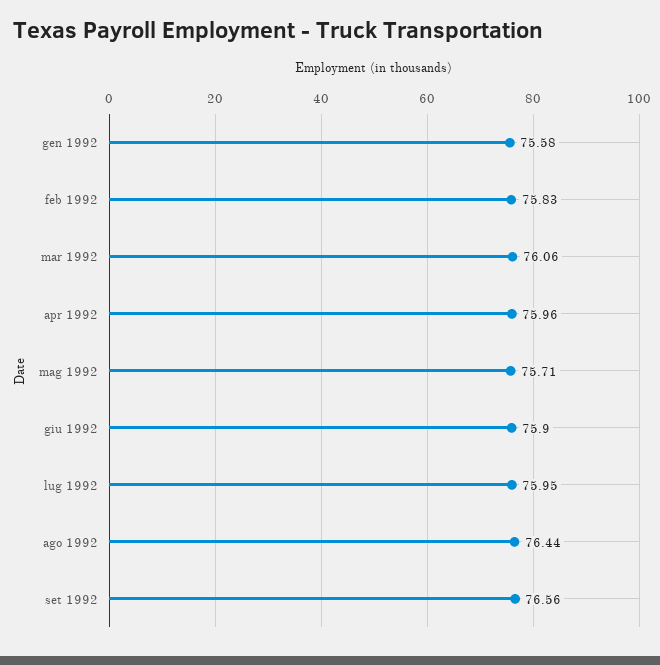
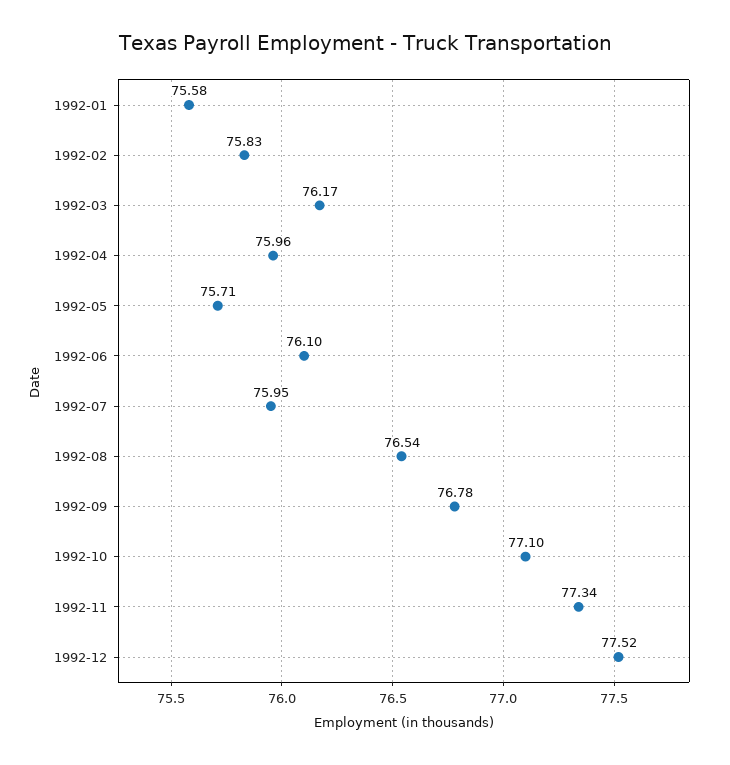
mar 1992: 76.06 -> 76.17
giu 1992: 75.9 -> 76.1
ago 1992: 76.44 -> 76.54
set 1992: 76.56 -> 76.78
1992-10: none -> 77.1
1992-11: none -> 77.34
1992-12: none -> 77.52

